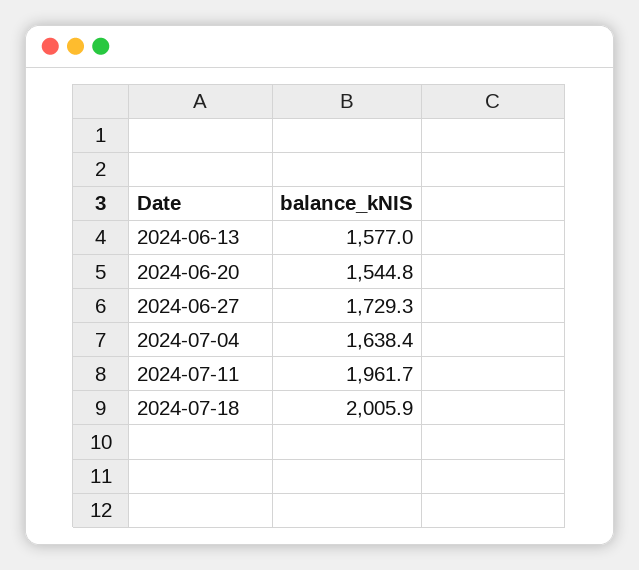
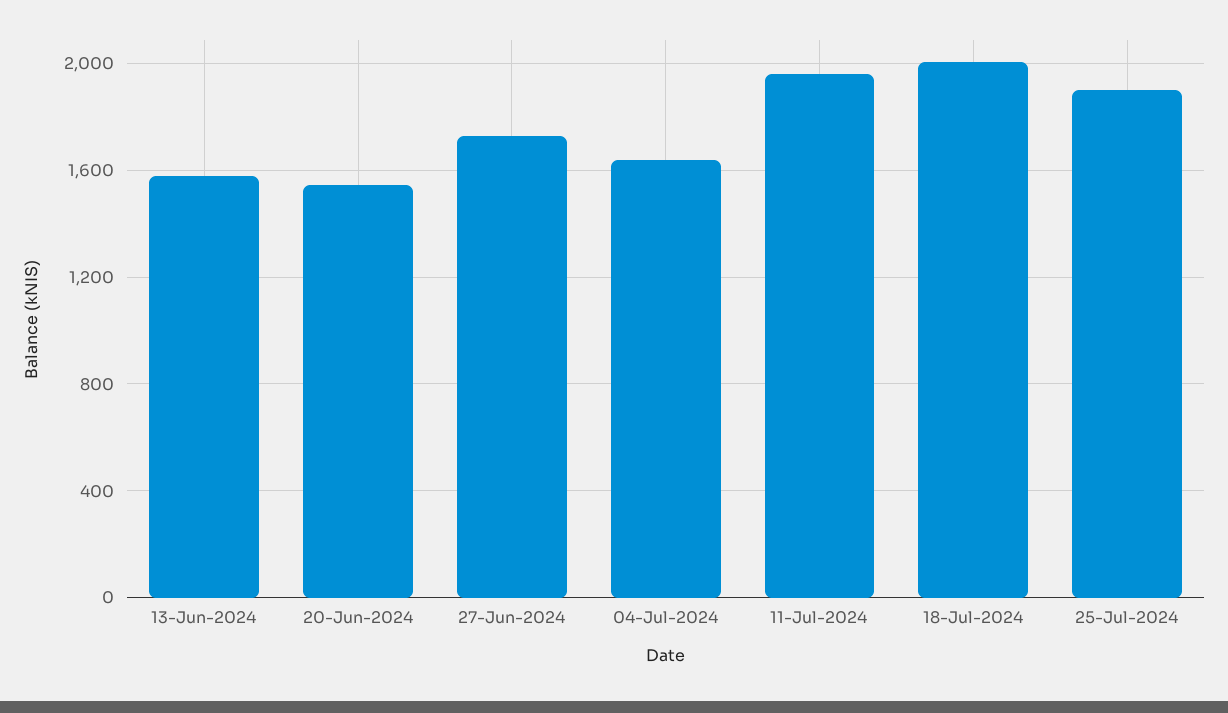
25-Jul-2024: none -> 1900

